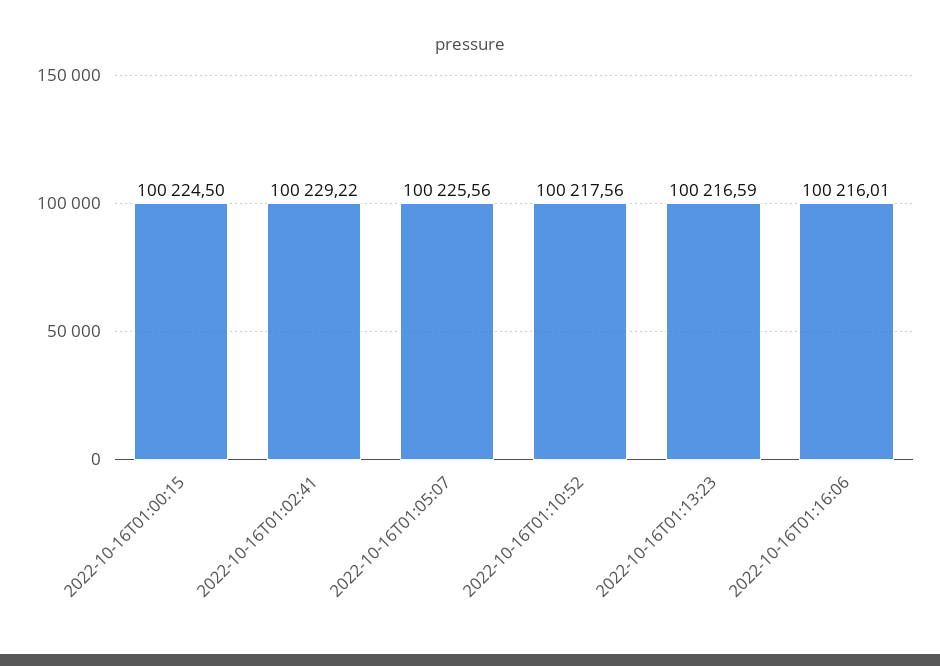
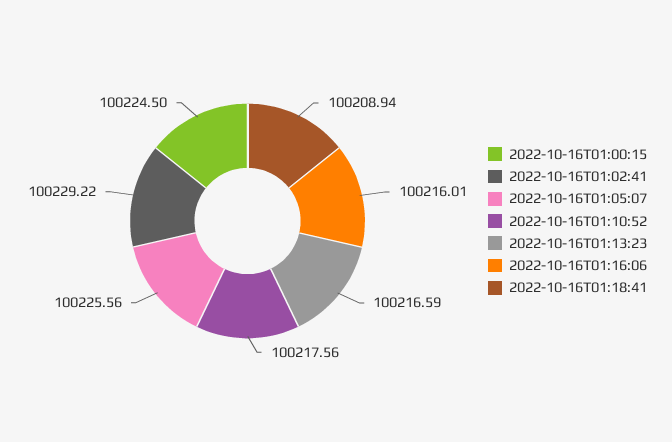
2022-10-16T01:18:41: none -> 100208.94

